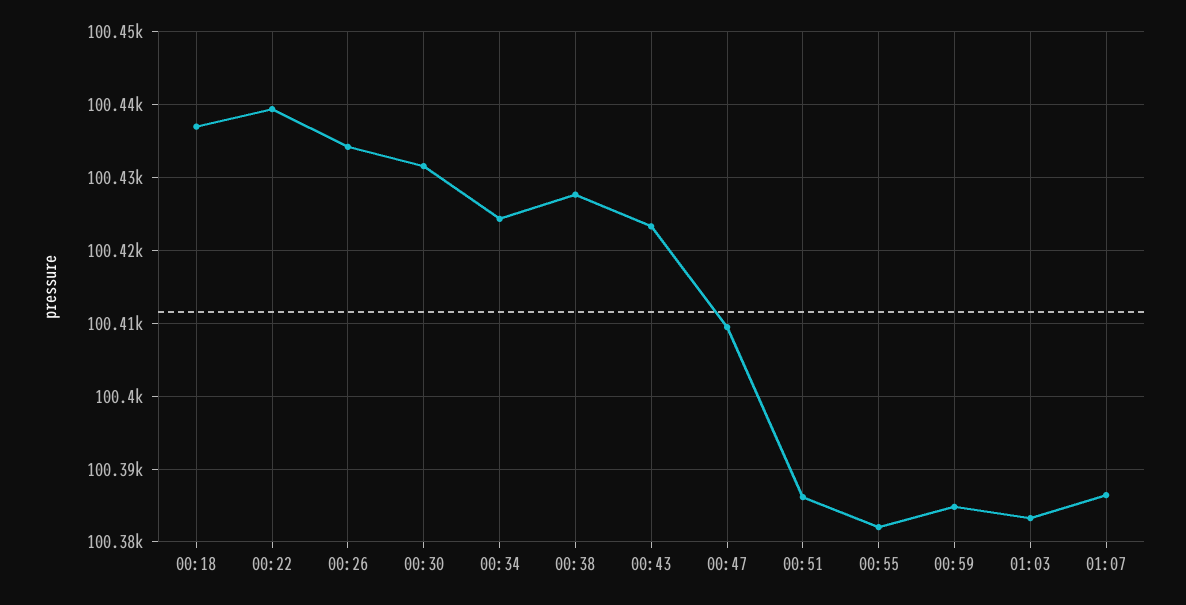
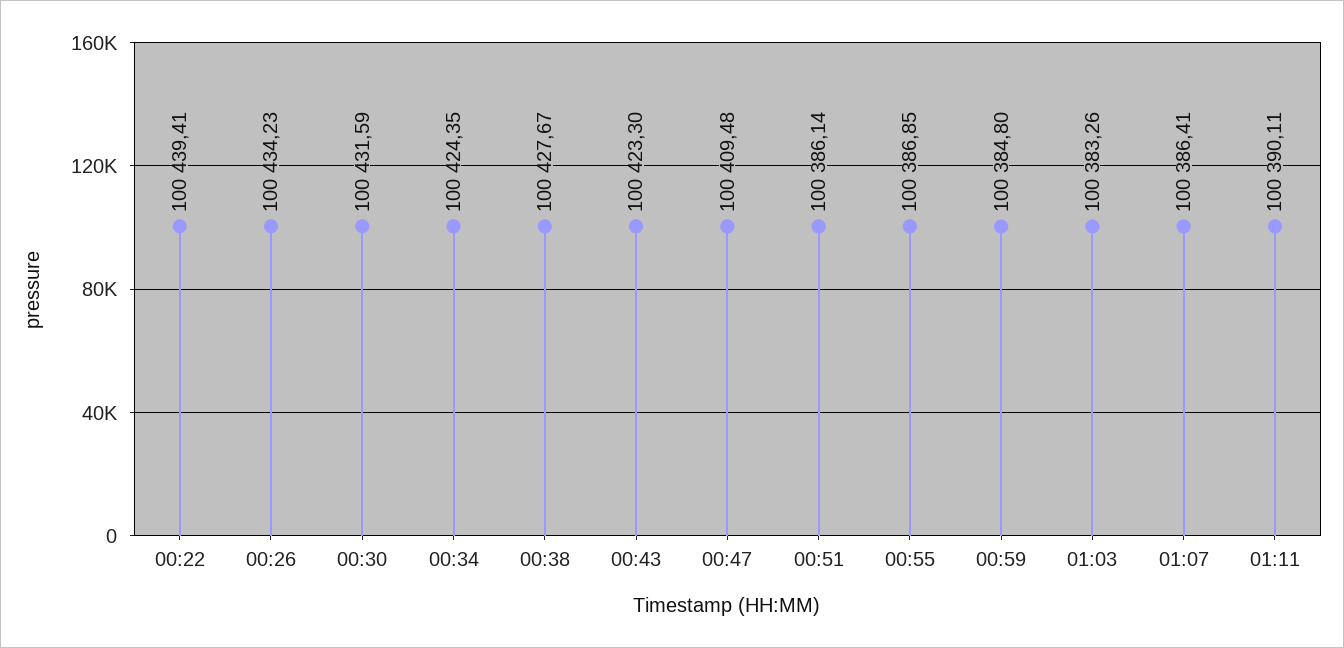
00:18: 100437 -> none
00:55: 100382 -> 100386.85
01:11: none -> 100390.11

